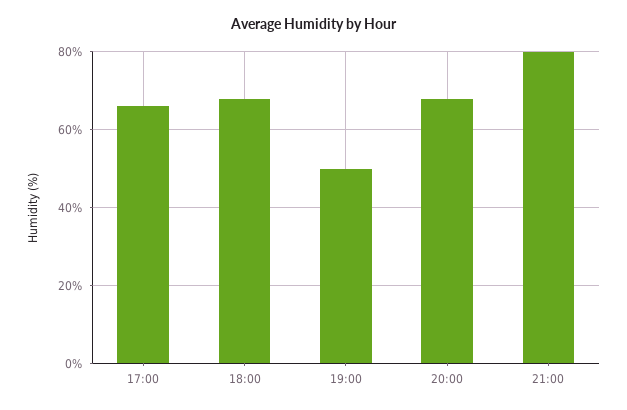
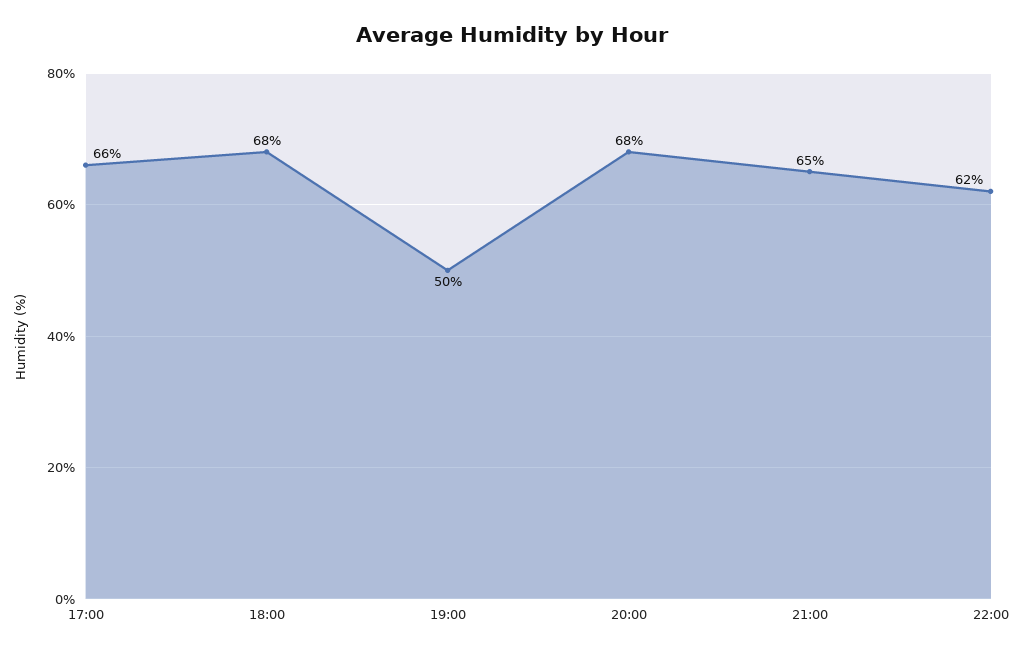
21:00: 80 -> 65
22:00: none -> 62

